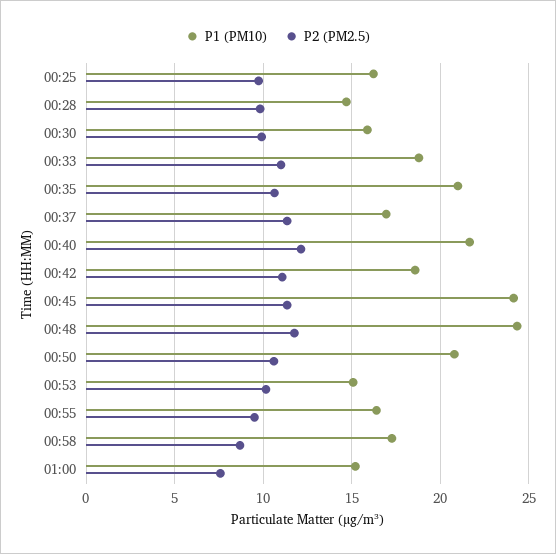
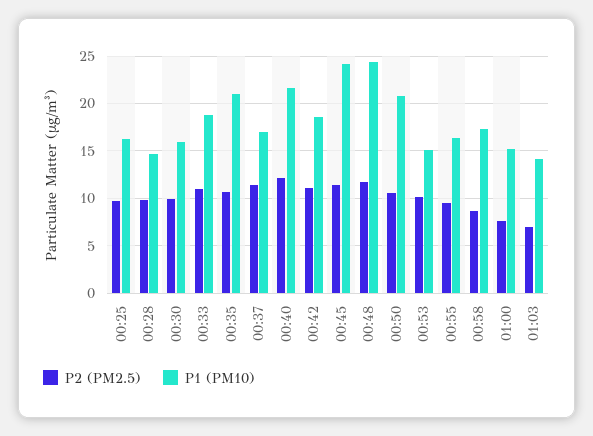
P2 (PM2.5), 01:03: none -> 7
P1 (PM10), 01:03: none -> 14

